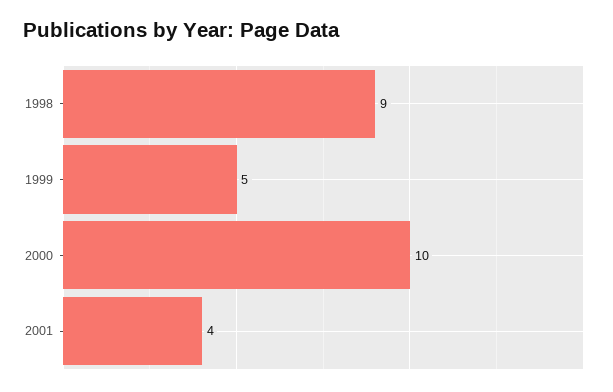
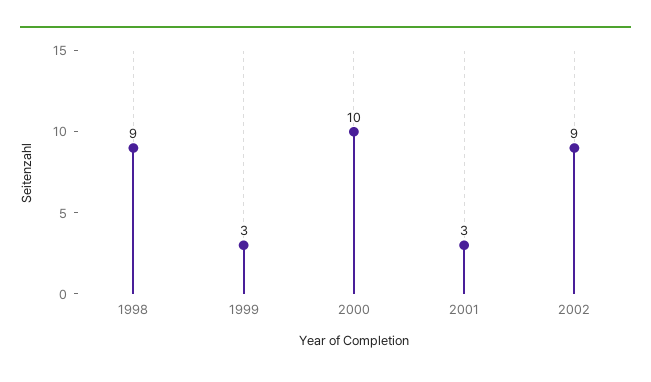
1999: 5 -> 3
2001: 4 -> 3
2002: none -> 9

